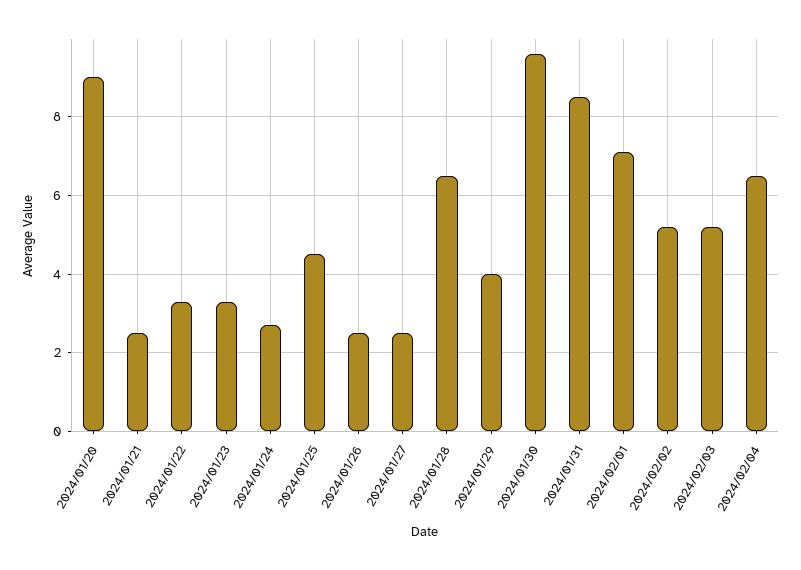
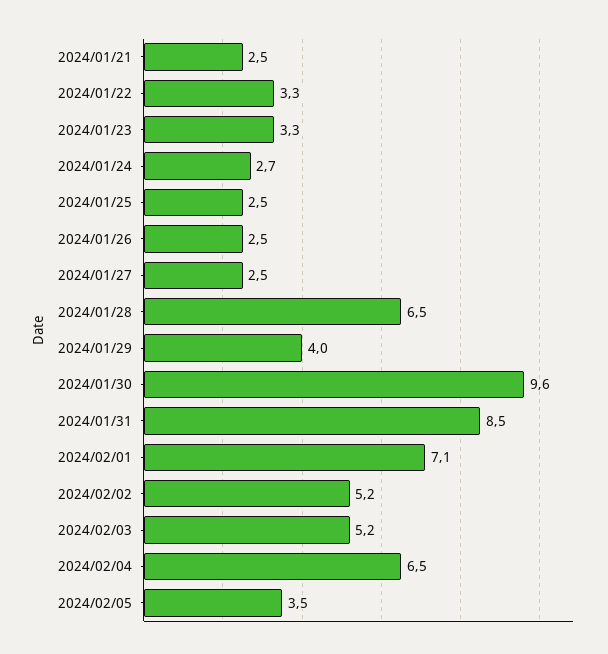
2024/01/20: 9 -> none
2024/01/25: 4.5 -> 2.5
2024/02/05: none -> 3.5

